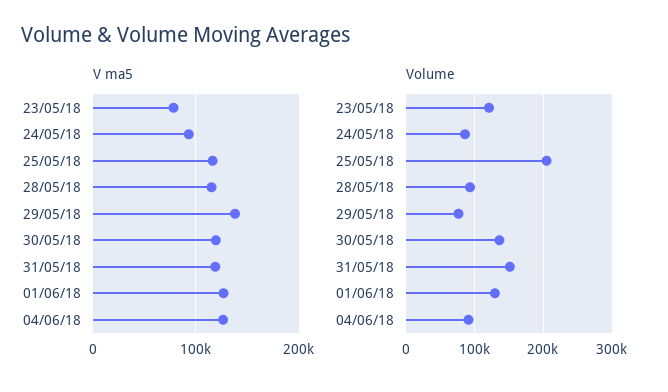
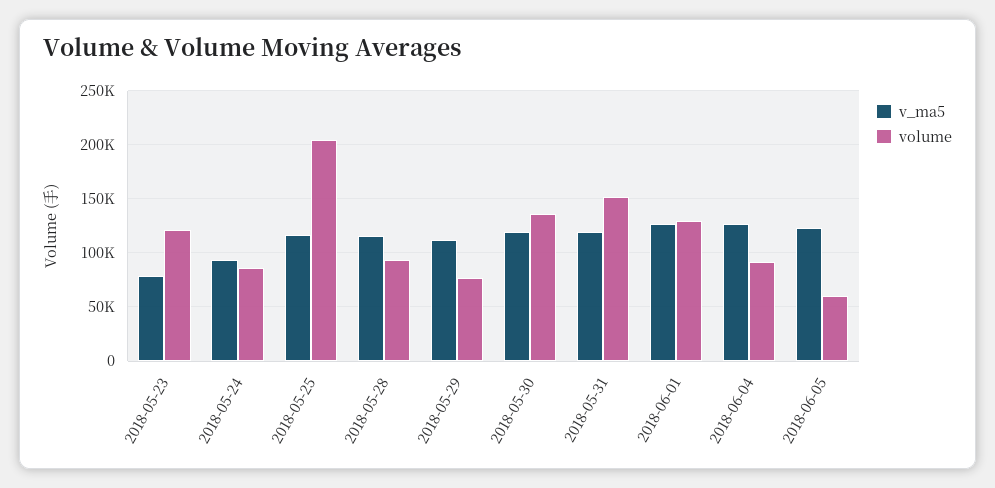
V ma5, 29/05/18: 140000 -> 110000
V ma5, 2018-06-05: none -> 120000
Volume, 2018-06-05: none -> 60000

